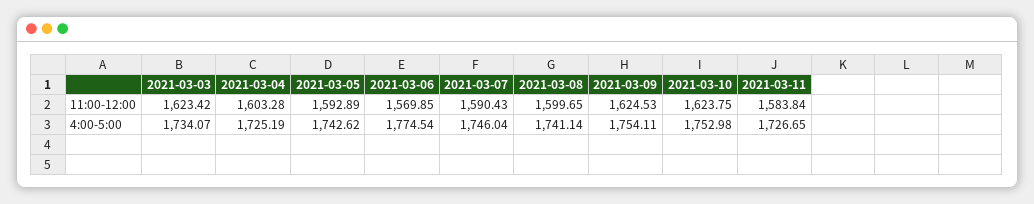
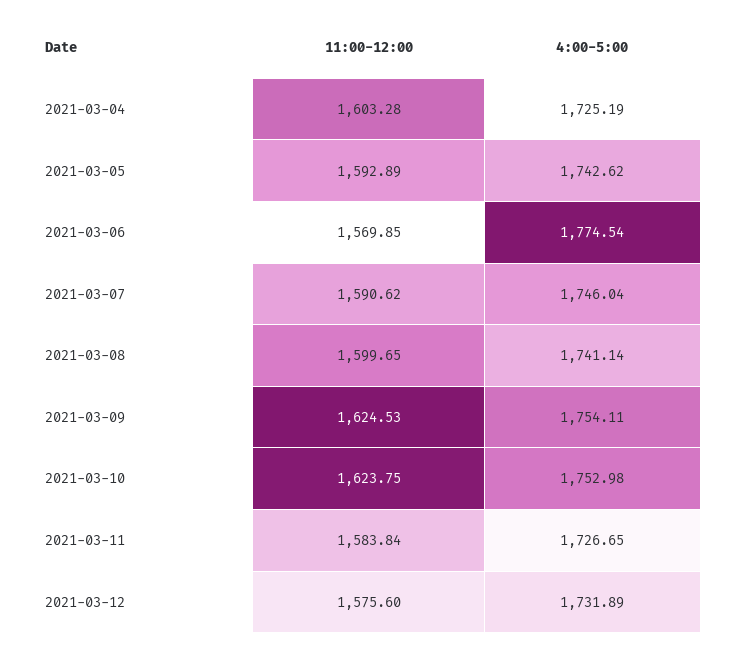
2021-03-03, 11:00-12:00: 1623.42 -> none
2021-03-07, 11:00-12:00: 1590.43 -> 1590.62
2021-03-03, 4:00-5:00: 1734.07 -> none
2021-03-12, 11:00-12:00: none -> 1575.6
2021-03-12, 4:00-5:00: none -> 1731.89

